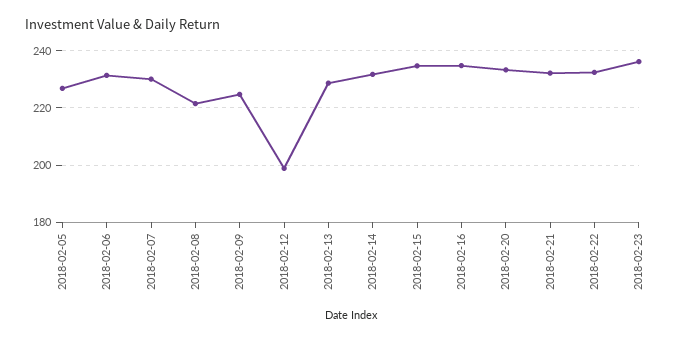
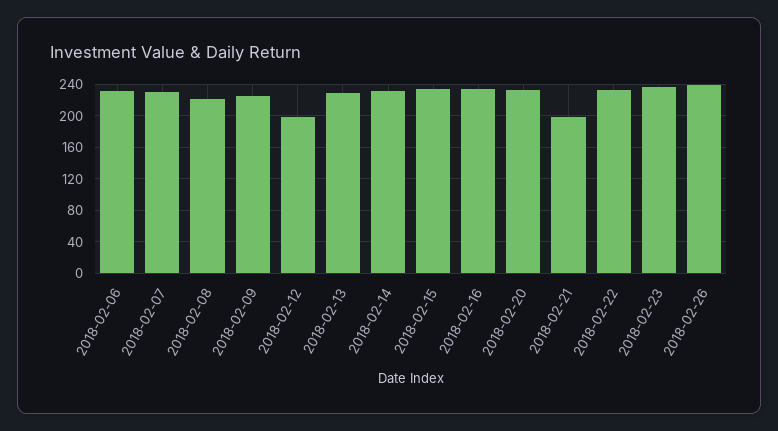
2018-02-05: 227.5 -> none
2018-02-21: 232.5 -> 200
2018-02-26: none -> 240

